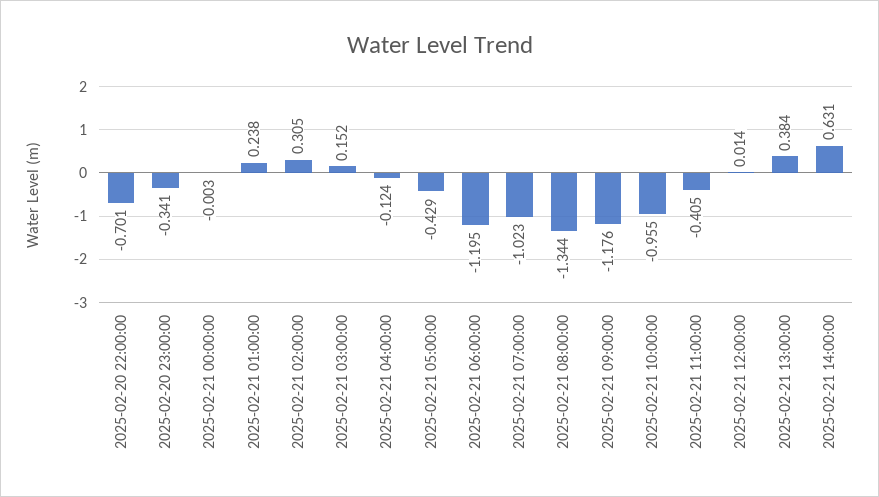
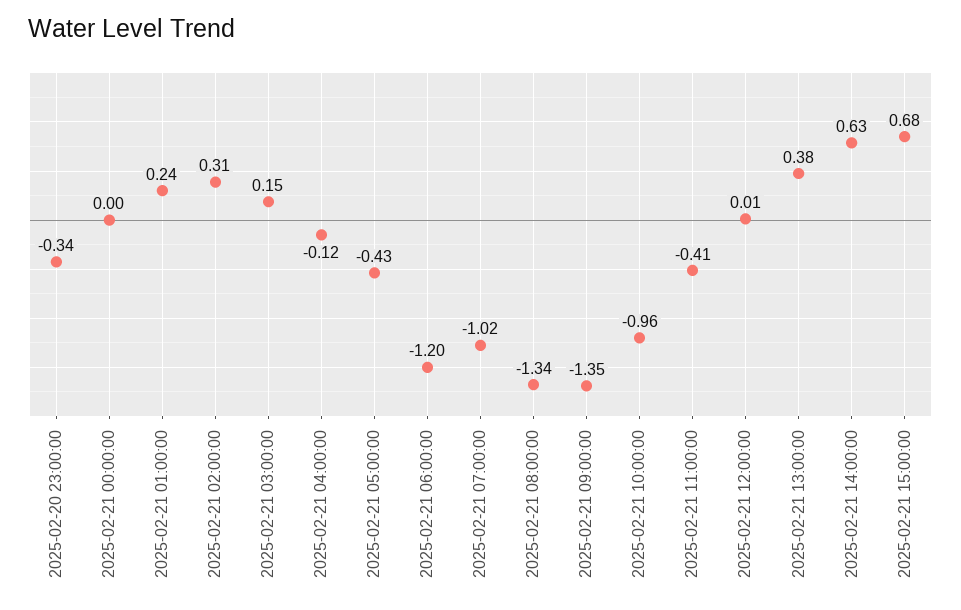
2025-02-20 22:00:00: -0.701 -> none
2025-02-21 09:00:00: -1.176 -> -1.35
2025-02-21 15:00:00: none -> 0.68

